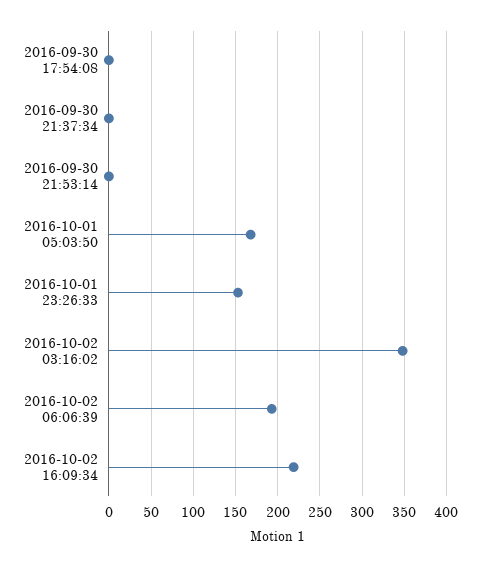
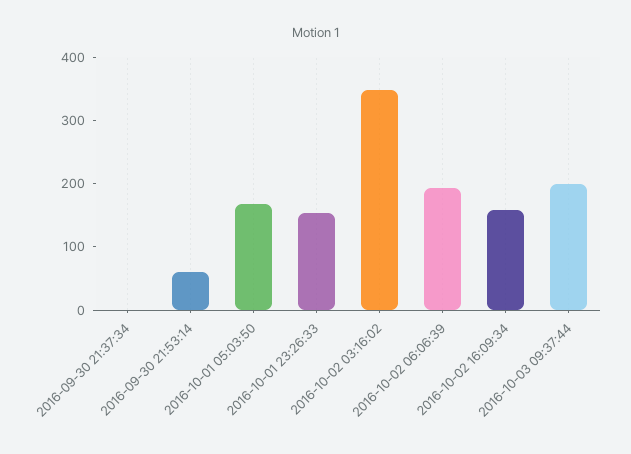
2016-09-30 17:54:08: 0 -> none
2016-09-30 21:53:14: 0 -> 60
2016-10-02 16:09:34: 220 -> 160
2016-10-03 09:37:44: none -> 200

